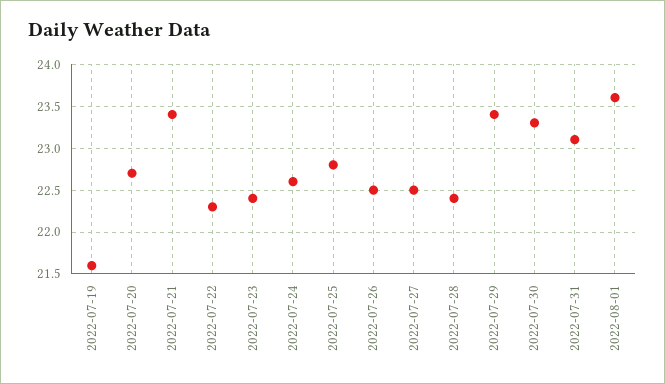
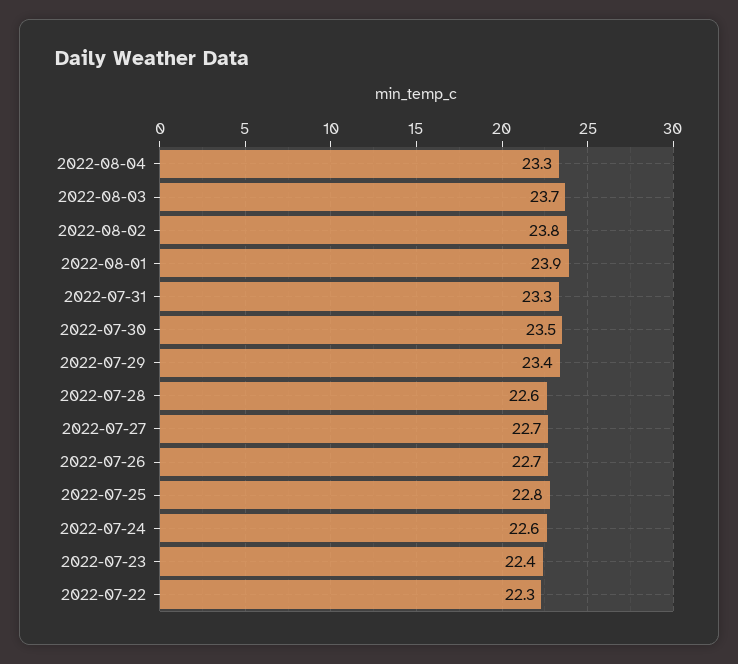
2022-07-19: 21.6 -> none
2022-07-20: 22.7 -> none
2022-07-21: 23.4 -> none
2022-07-26: 22.5 -> 22.7
2022-07-27: 22.5 -> 22.7
2022-07-28: 22.4 -> 22.6
2022-07-30: 23.3 -> 23.5
2022-07-31: 23.1 -> 23.3
2022-08-01: 23.6 -> 23.9
2022-08-04: none -> 23.3
2022-08-03: none -> 23.7
2022-08-02: none -> 23.8

